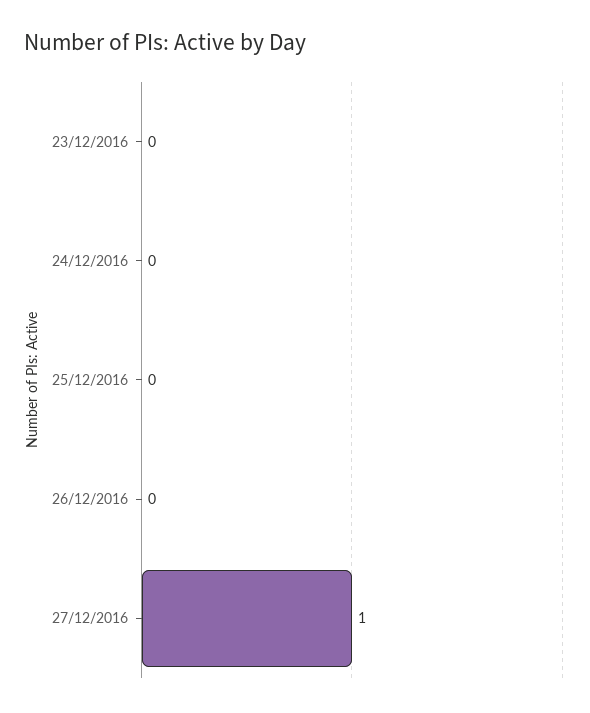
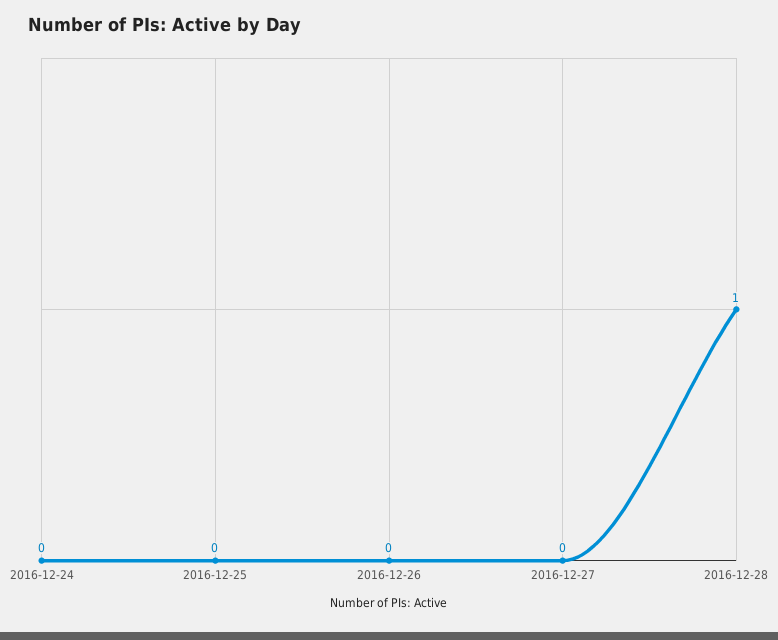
23/12/2016: 0 -> none
27/12/2016: 1 -> 0
2016-12-28: none -> 1

